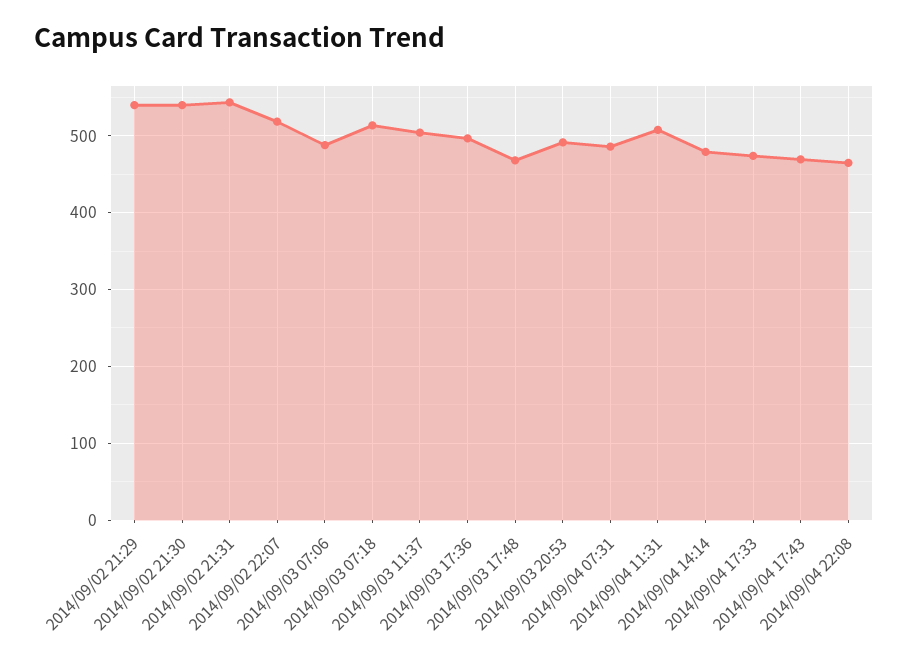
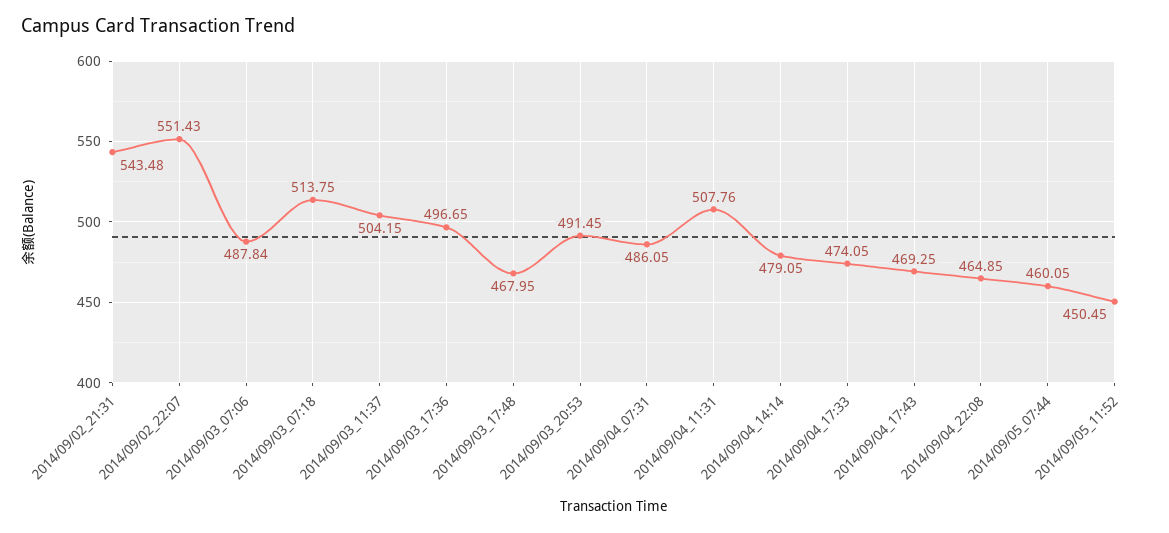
2014/09/02 21:29: 540 -> none
2014/09/02 21:30: 540 -> none
2014/09/02 22:07: 520 -> 551.43
2014/09/05_07:44: none -> 460.05
2014/09/05_11:52: none -> 450.45

